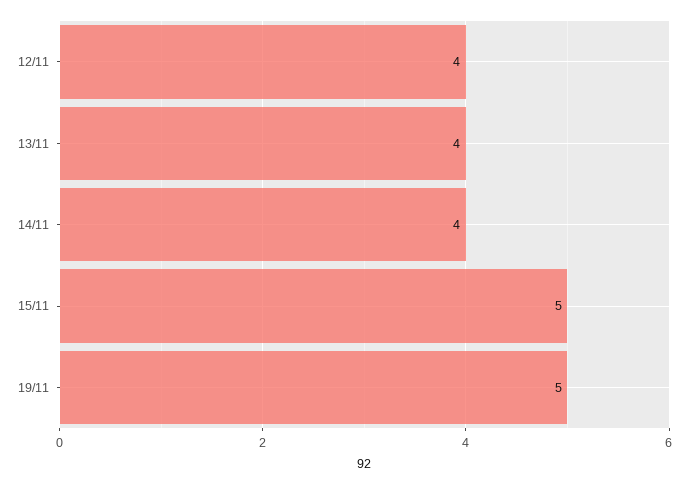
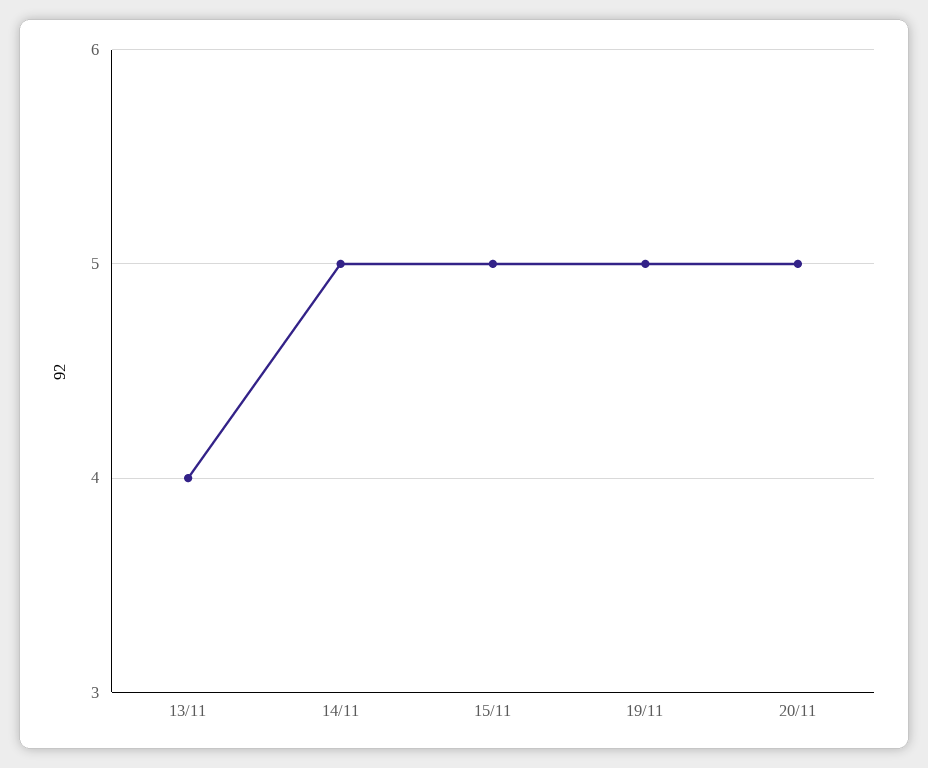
12/11: 4 -> none
14/11: 4 -> 5
20/11: none -> 5

